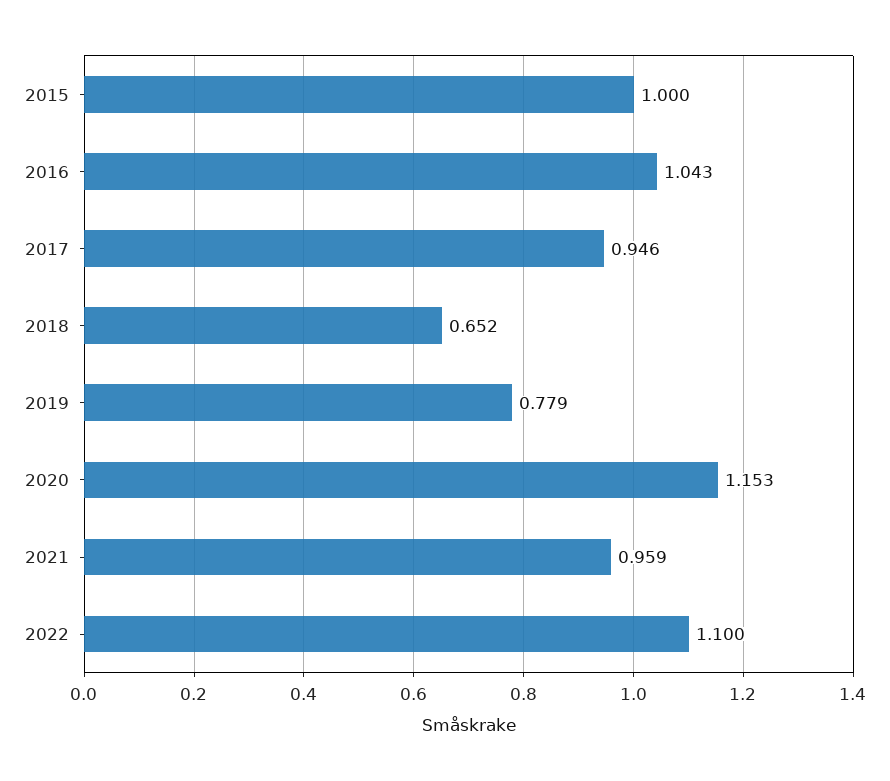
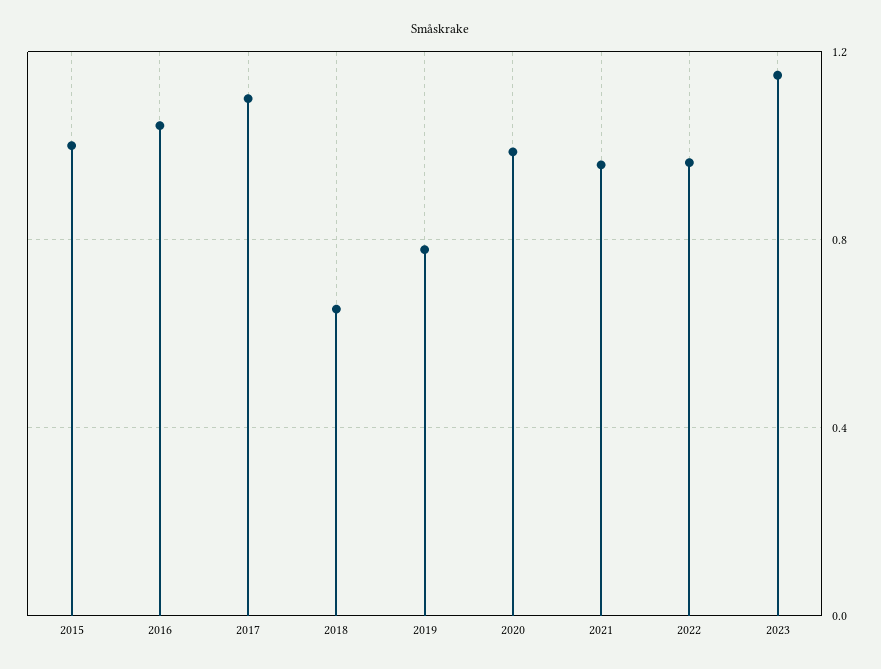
2017: 0.946 -> 1.1
2020: 1.153 -> 1
2022: 1.1 -> 0.95
2023: none -> 1.15

